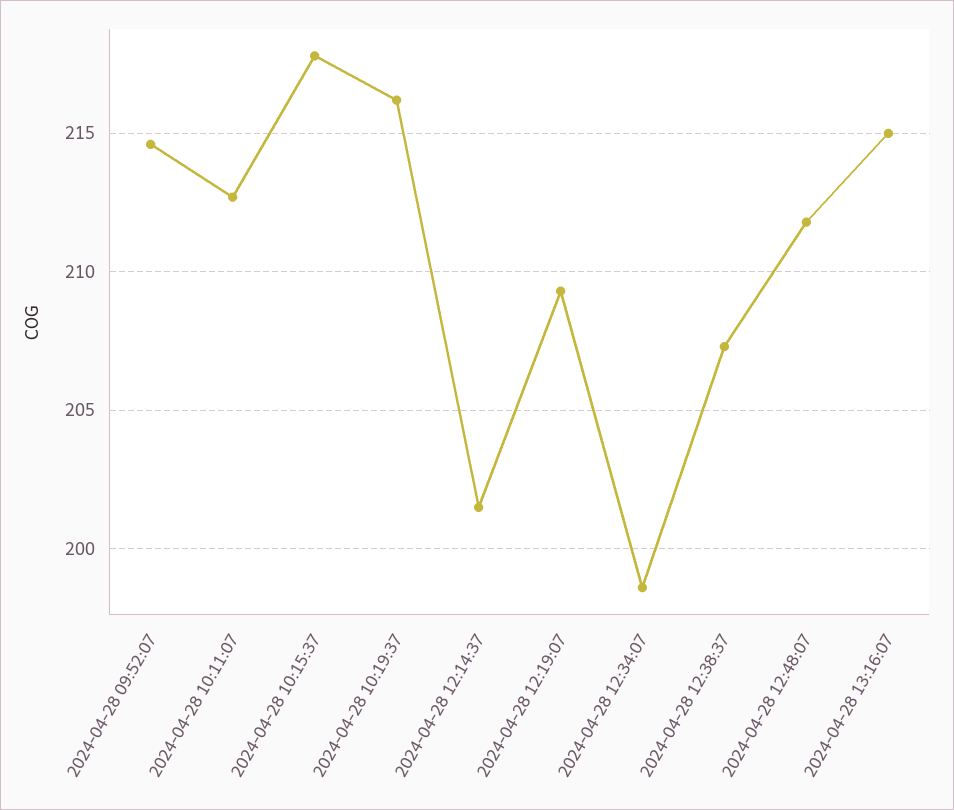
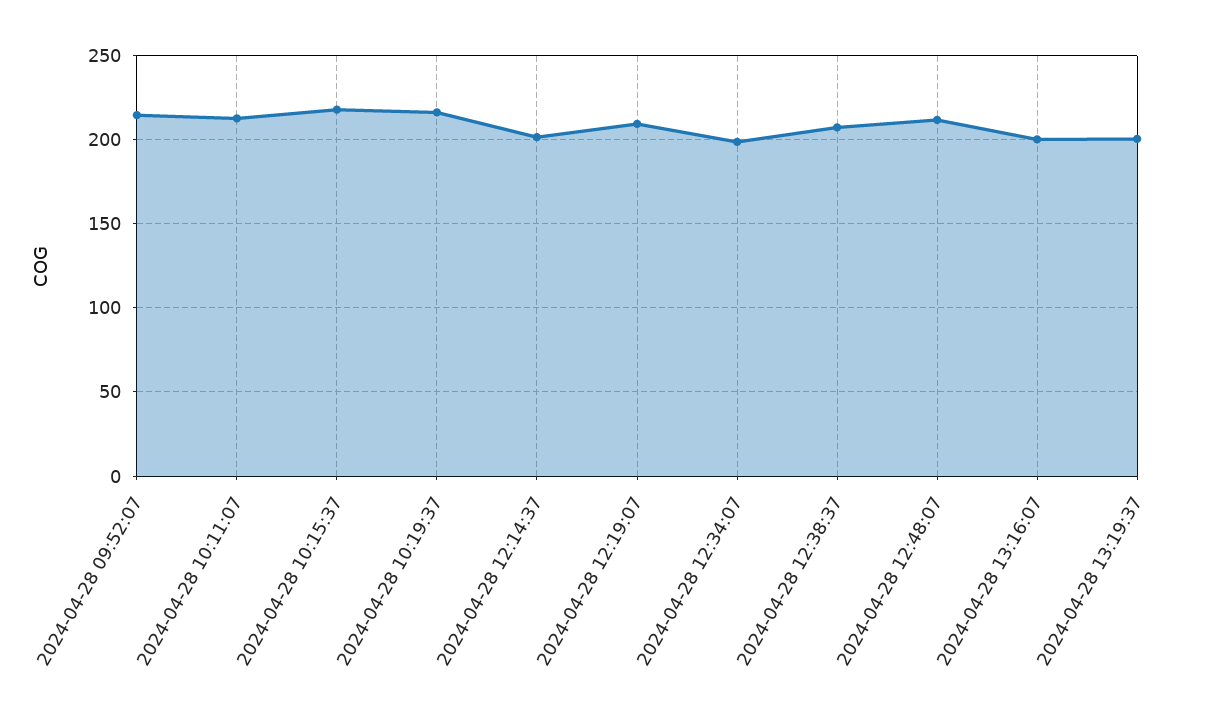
2024-04-28 13:16:07: 215 -> 200
2024-04-28 13:19:37: none -> 200

